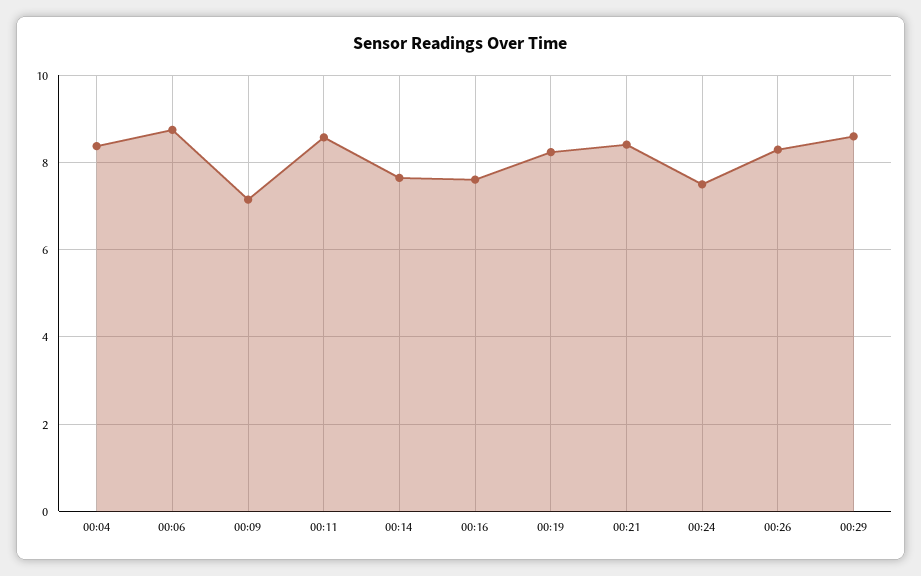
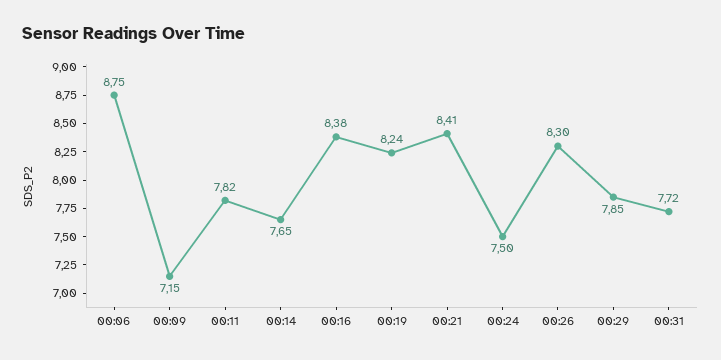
00:04: 8.4 -> none
00:11: 8.6 -> 7.82
00:16: 7.6 -> 8.38
00:29: 8.6 -> 7.85
00:31: none -> 7.72

